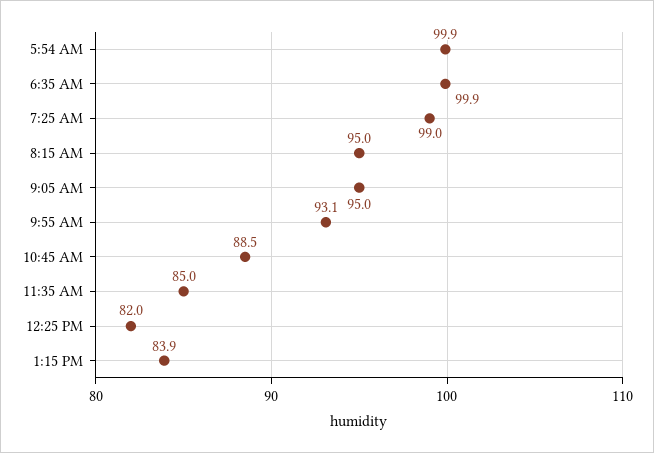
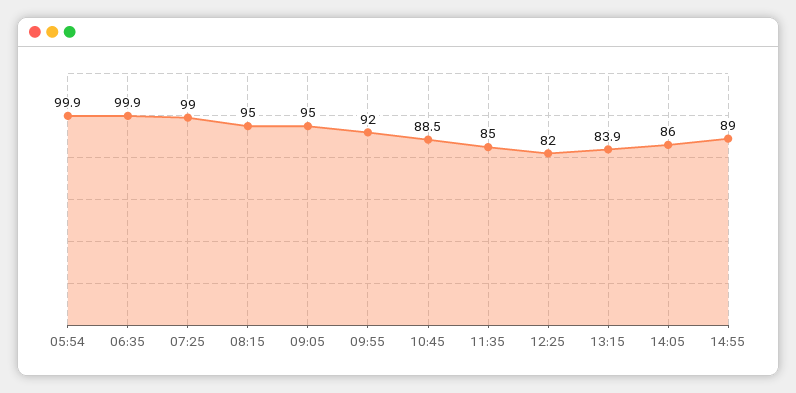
9:55 AM: 93.1 -> 92
14:05: none -> 86
14:55: none -> 89

